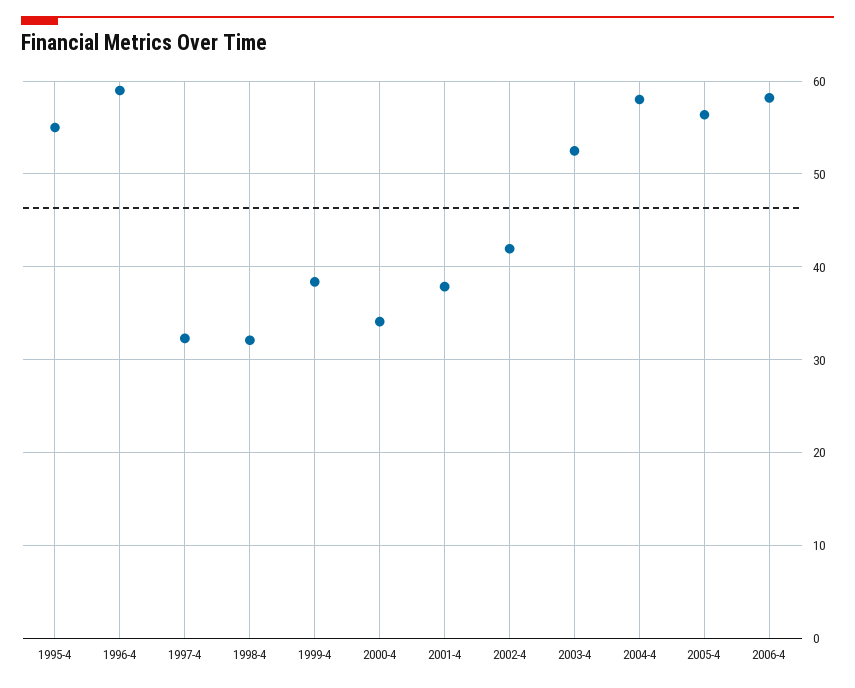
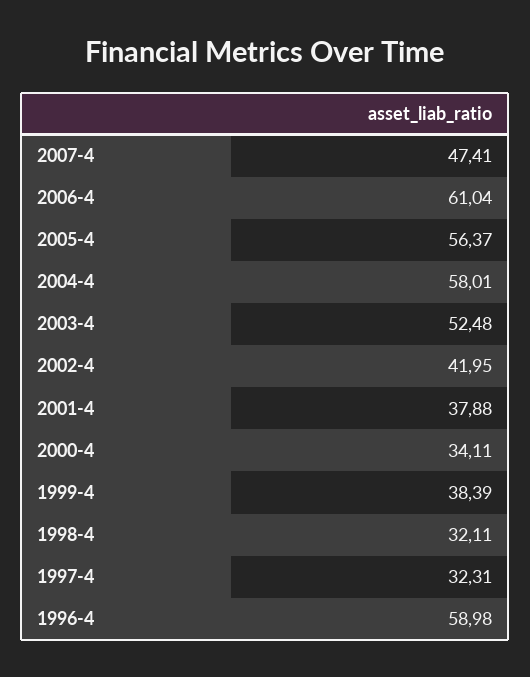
1995-4: 55 -> none
2006-4: 58 -> 61.04
2007-4: none -> 47.41

